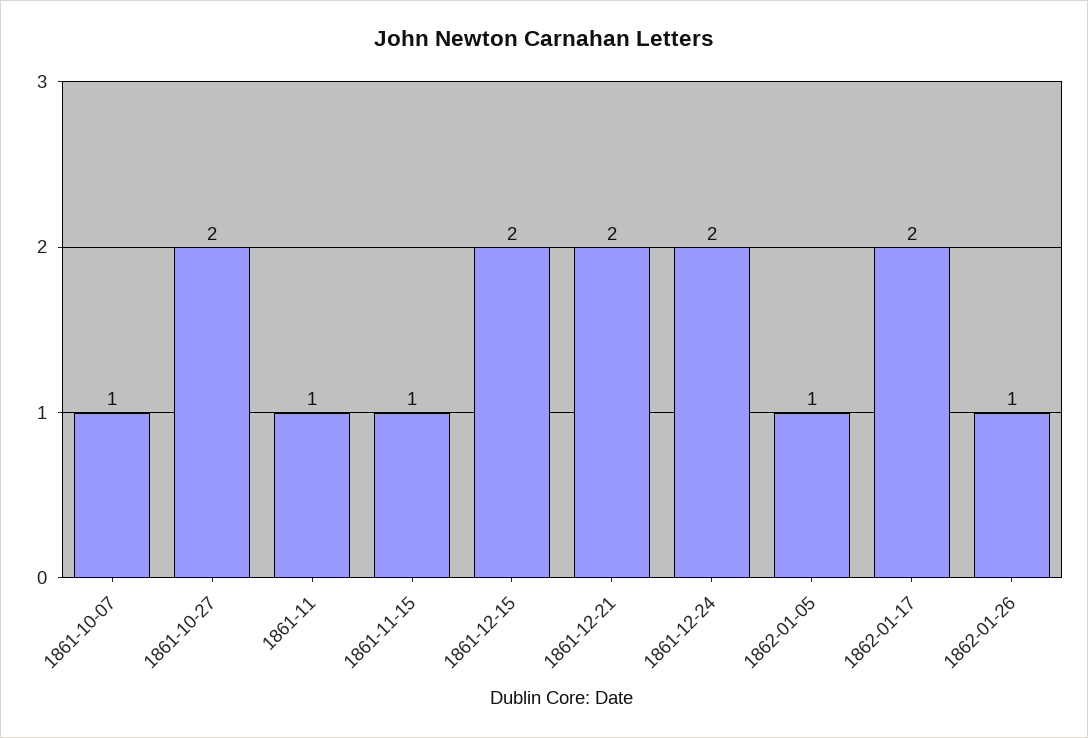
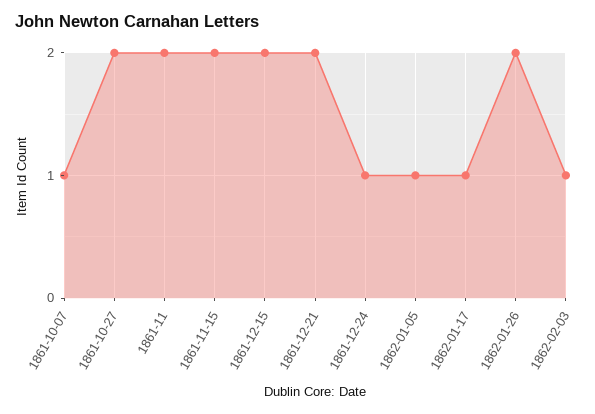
1861-11: 1 -> 2
1861-11-15: 1 -> 2
1861-12-24: 2 -> 1
1862-01-17: 2 -> 1
1862-01-26: 1 -> 2
1862-02-03: none -> 1

